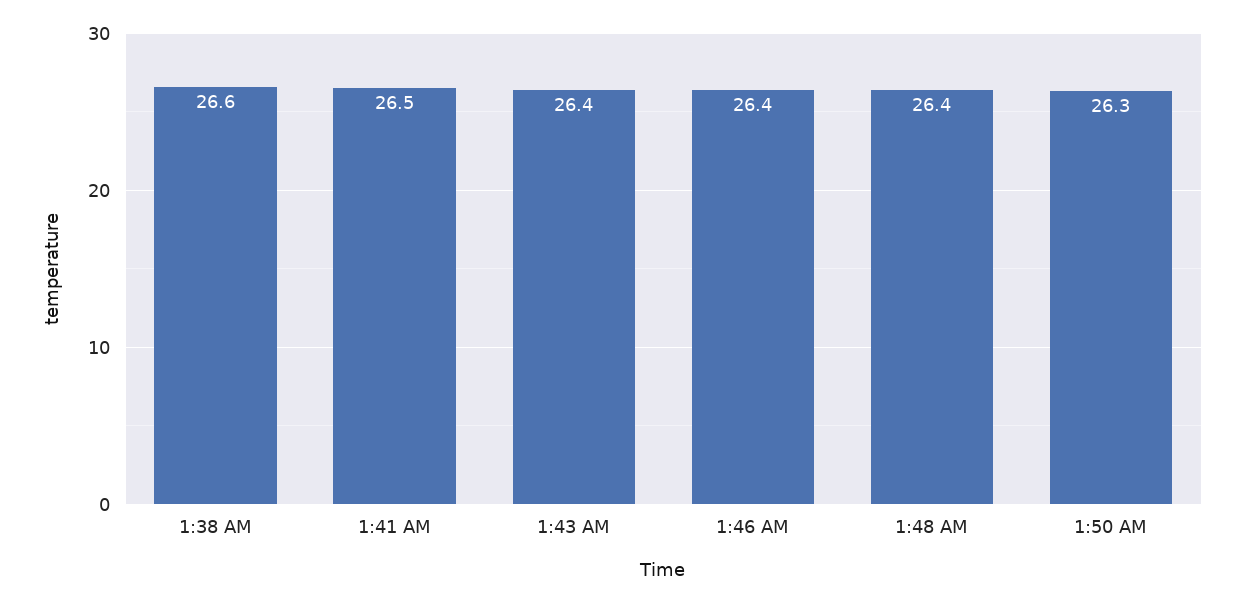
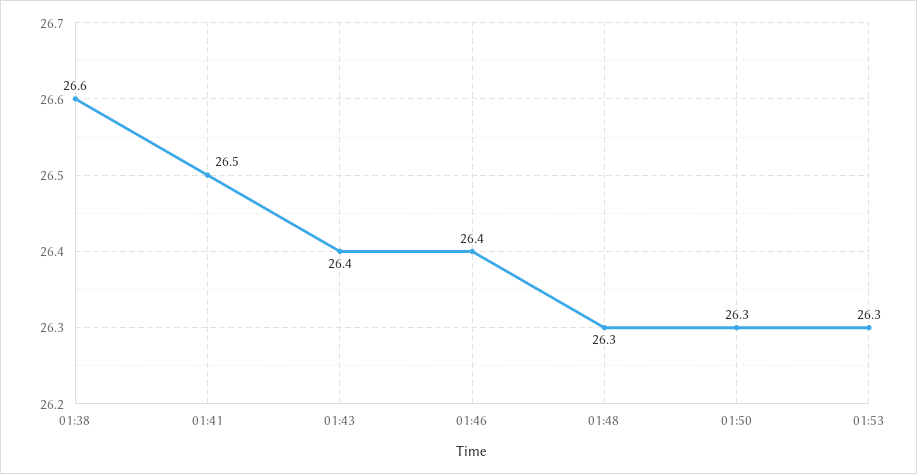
1:48 AM: 26.4 -> 26.3
01:53: none -> 26.3

